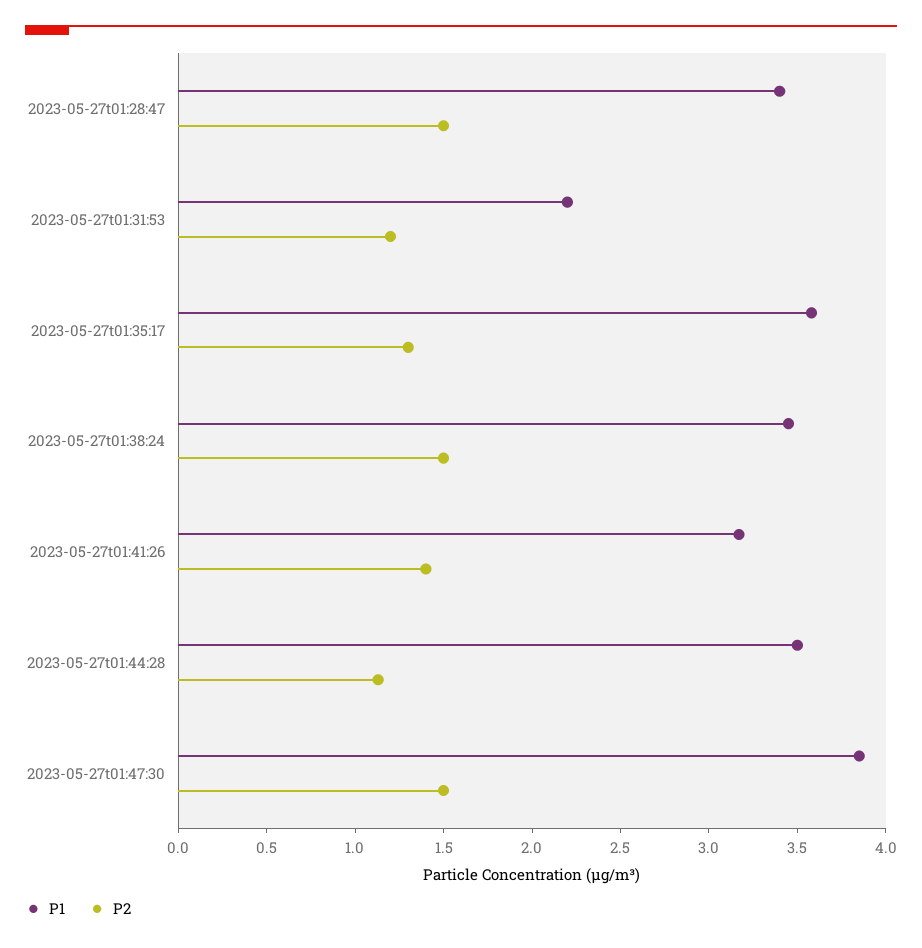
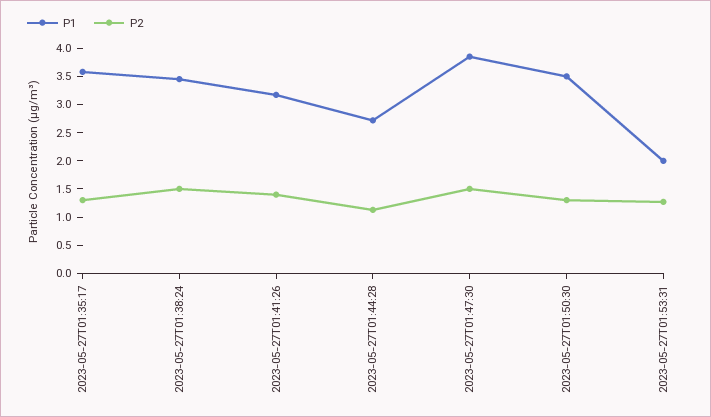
P1, 2023-05-27t01:28:47: 3.4 -> none
P2, 2023-05-27t01:28:47: 1.5 -> none
P1, 2023-05-27t01:31:53: 2.2 -> none
P2, 2023-05-27t01:31:53: 1.2 -> none
P1, 2023-05-27t01:44:28: 3.5 -> 2.75
P1, 2023-05-27T01:50:30: none -> 3.5
P2, 2023-05-27T01:50:30: none -> 1.25
P1, 2023-05-27T01:53:31: none -> 2
P2, 2023-05-27T01:53:31: none -> 1.25

